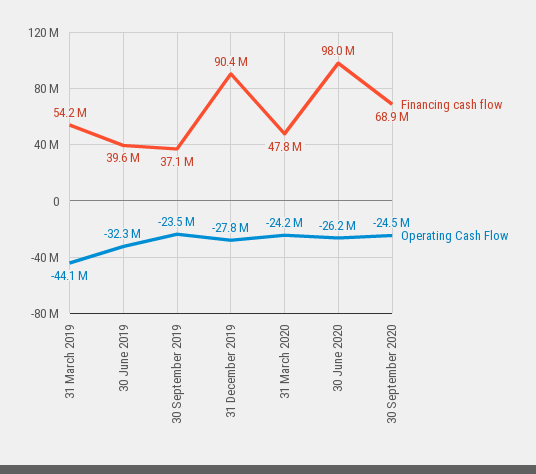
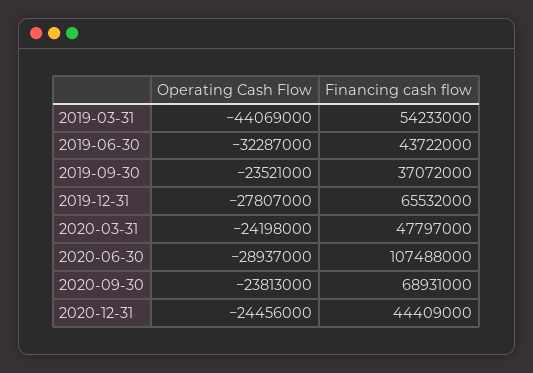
Financing cash flow, 30 June 2019: 39600000 -> 43722000
Financing cash flow, 31 December 2019: 90400000 -> 65532000
Financing cash flow, 30 June 2020: 98000000 -> 107488000
Operating Cash Flow, 30 June 2020: -26200000 -> -28937000
Operating Cash Flow, 30 September 2020: -24500000 -> -23813000
Operating Cash Flow, 2020-12-31: none -> -24456000
Financing cash flow, 2020-12-31: none -> 44409000

